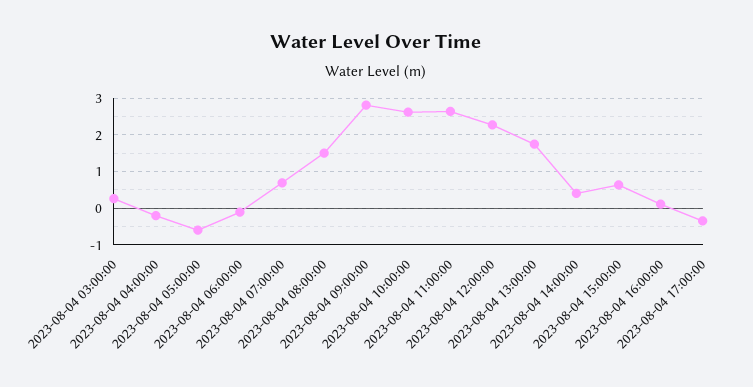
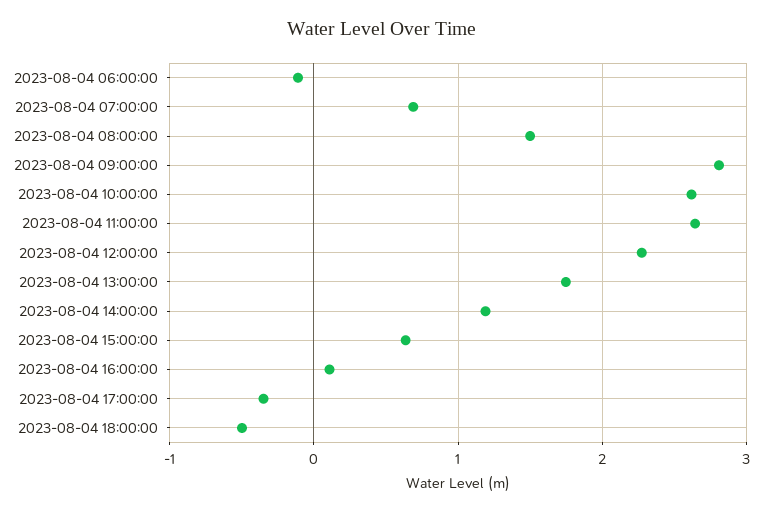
2023-08-04 03:00:00: 0.2 -> none
2023-08-04 04:00:00: -0.2 -> none
2023-08-04 05:00:00: -0.6 -> none
2023-08-04 14:00:00: 0.4 -> 1.2
2023-08-04 18:00:00: none -> -0.5

